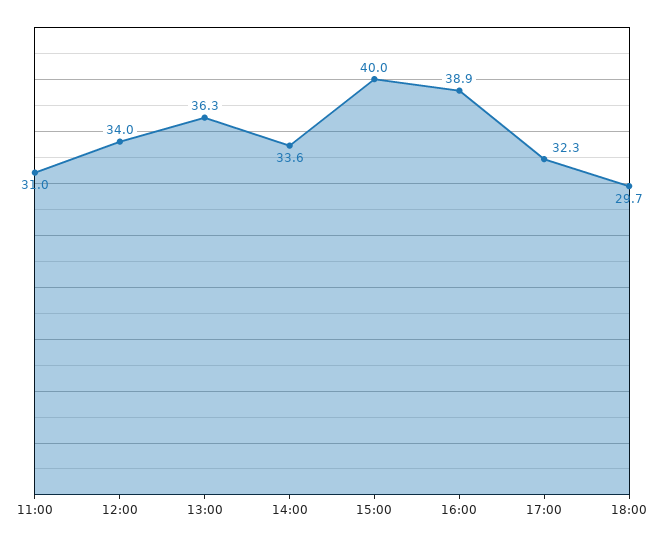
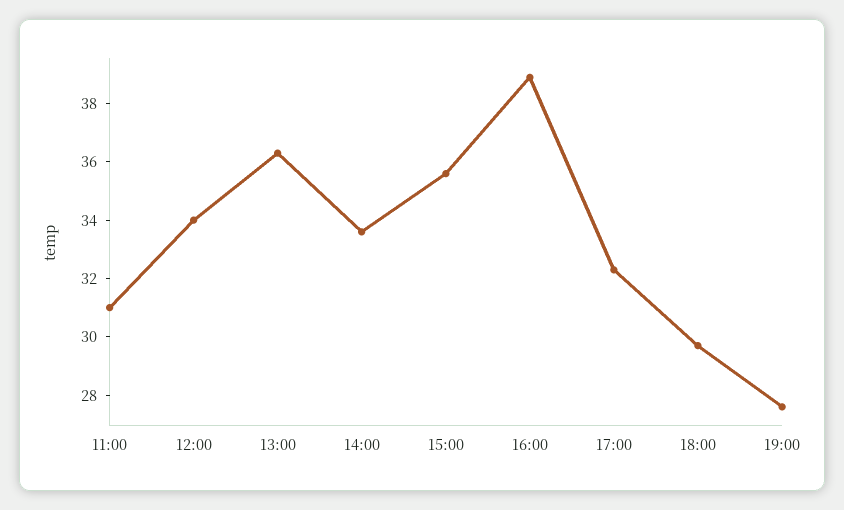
15:00: 40 -> 35.5
19:00: none -> 27.5

